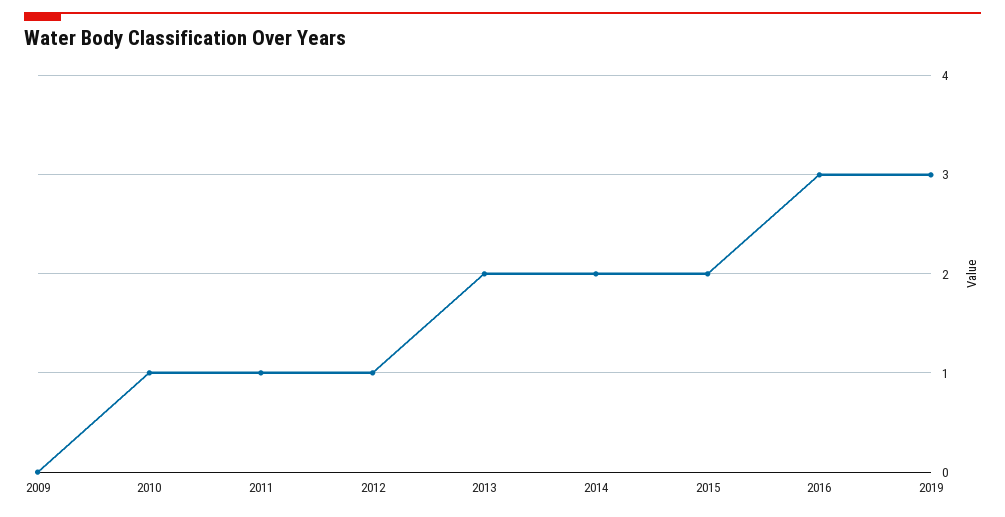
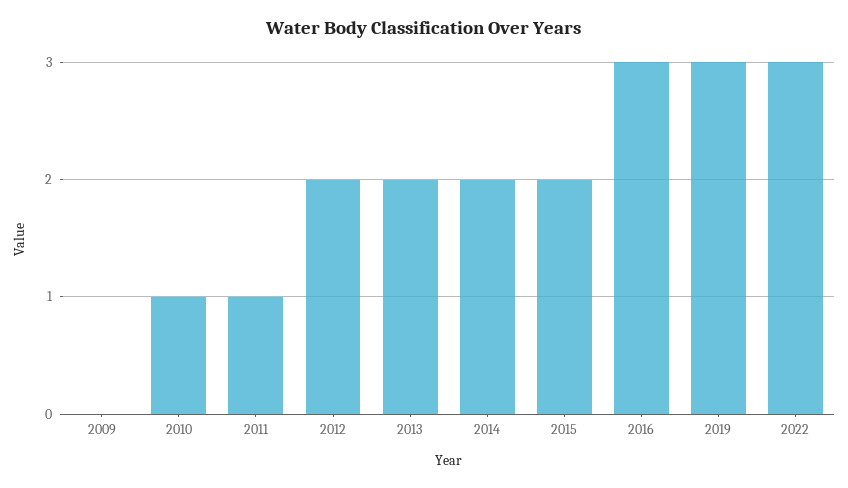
2012: 1 -> 2
2022: none -> 3

